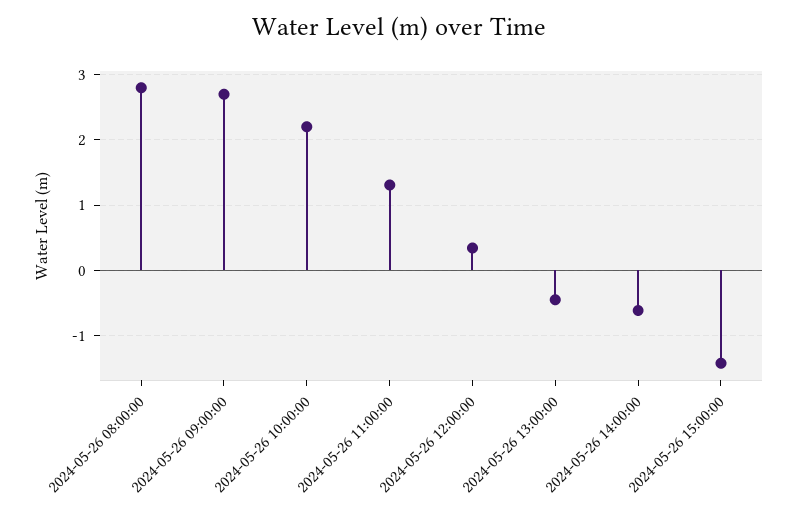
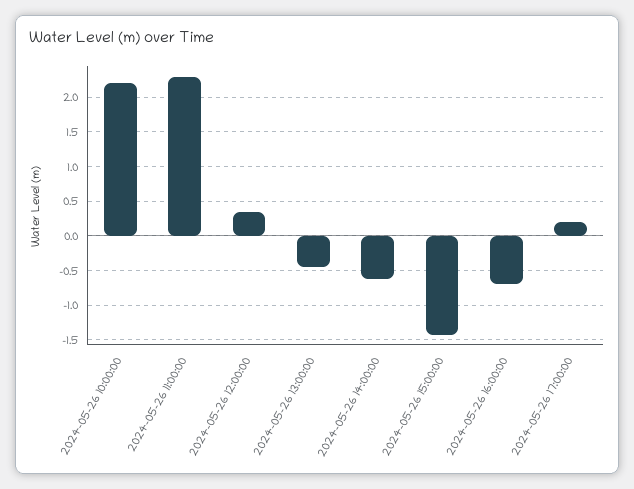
2024-05-26 08:00:00: 2.8 -> none
2024-05-26 09:00:00: 2.7 -> none
2024-05-26 11:00:00: 1.3 -> 2.3
2024-05-26 16:00:00: none -> -0.7
2024-05-26 17:00:00: none -> 0.2

